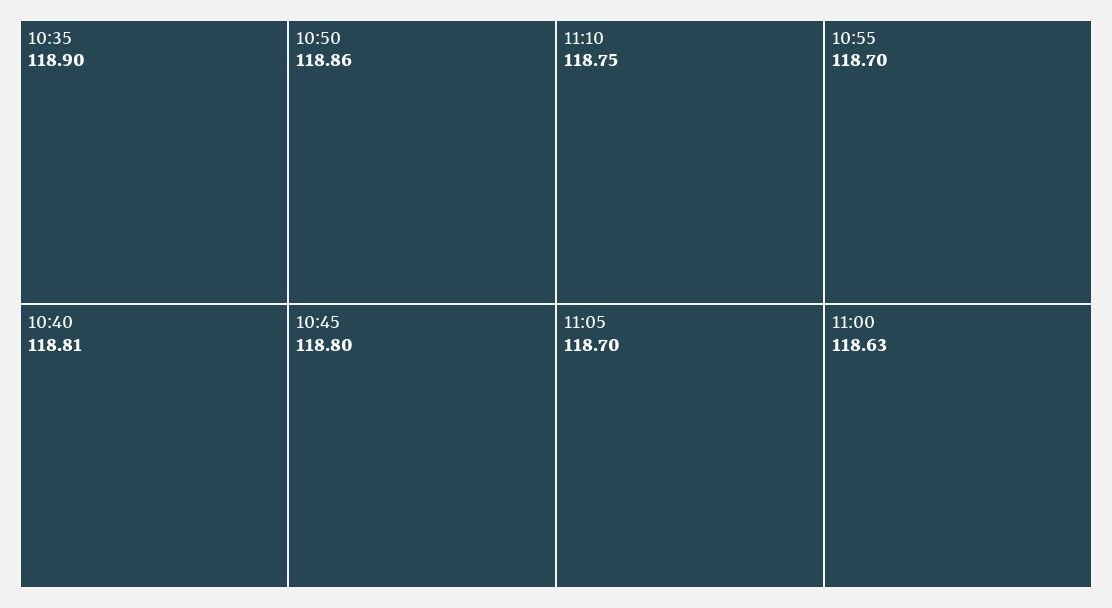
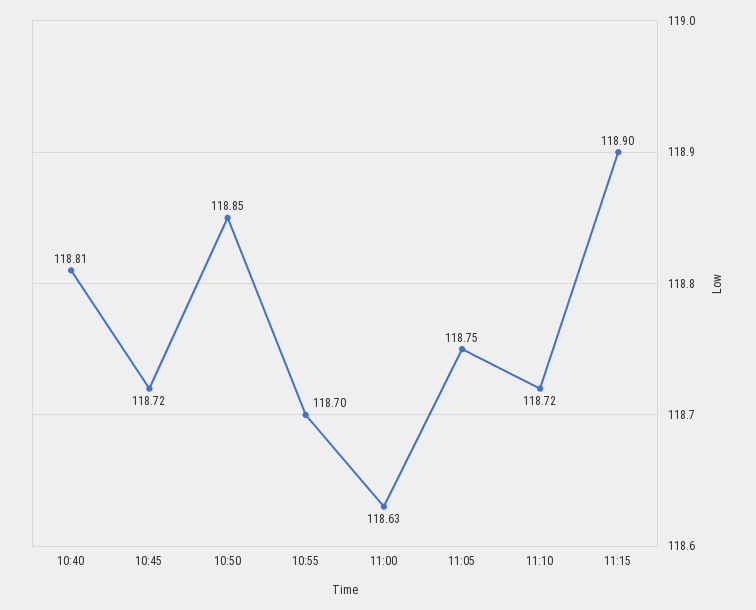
10:35: 118.9 -> none
10:50: 118.86 -> 118.85
10:45: 118.8 -> 118.72
11:10: 118.75 -> 118.72
11:05: 118.7 -> 118.75
11:15: none -> 118.9

